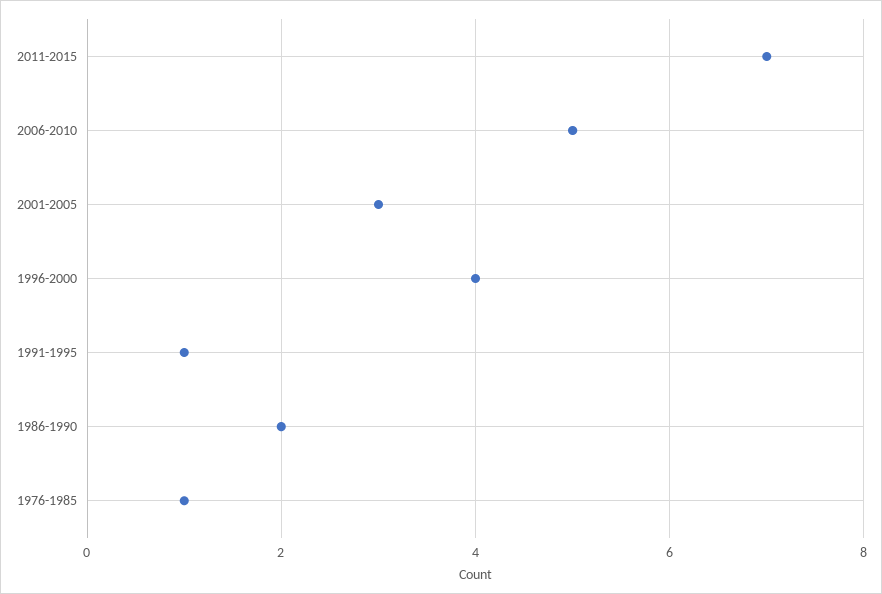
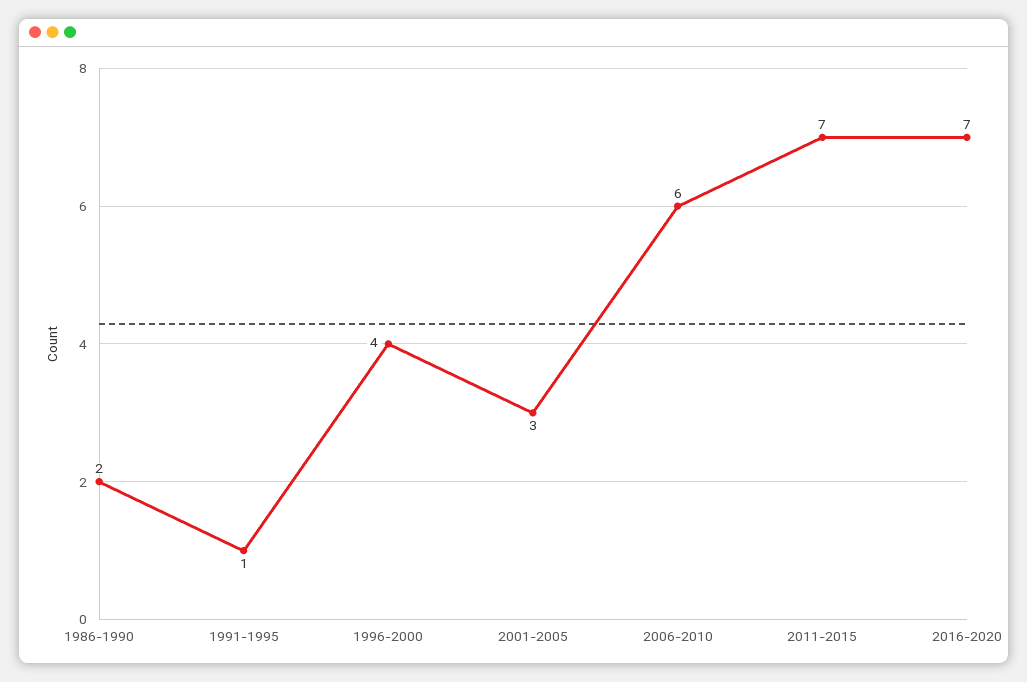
2006-2010: 5 -> 6
1976-1985: 1 -> none
2016-2020: none -> 7

